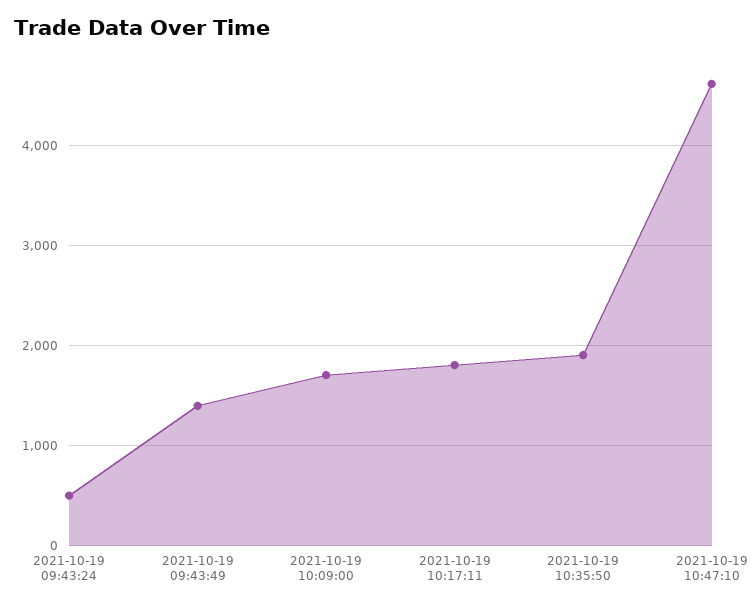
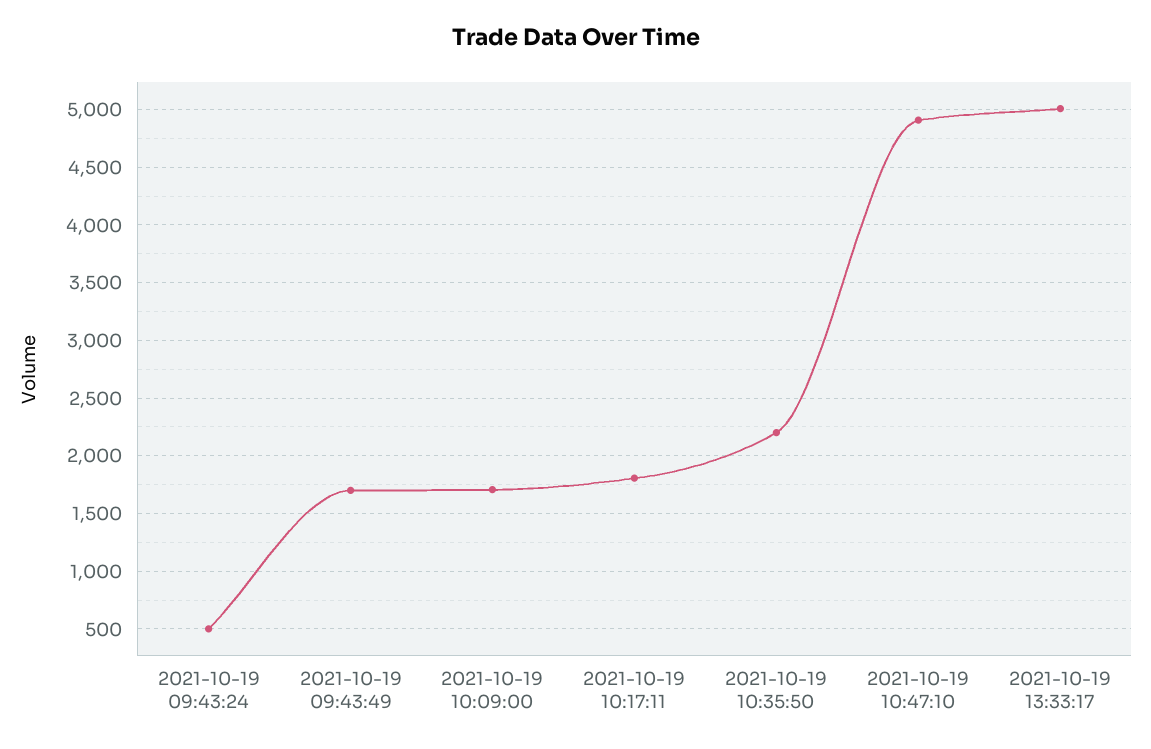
2021-10-19 09:43:49: 1400 -> 1700
2021-10-19 10:35:50: 1900 -> 2200
2021-10-19 10:47:10: 4600 -> 4900
2021-10-19 13:33:17: none -> 5000

